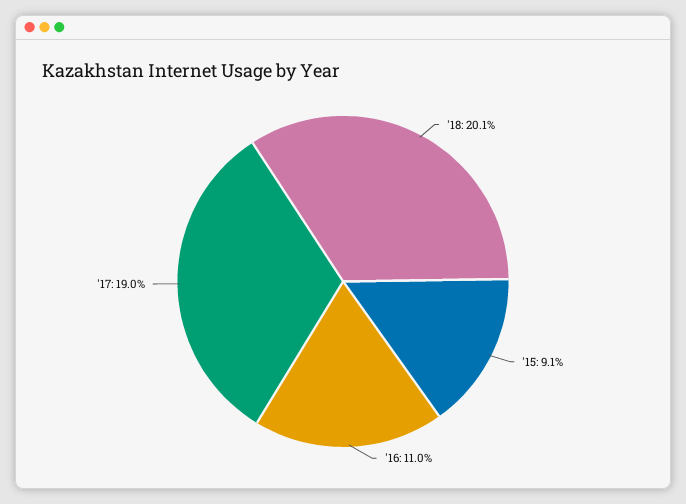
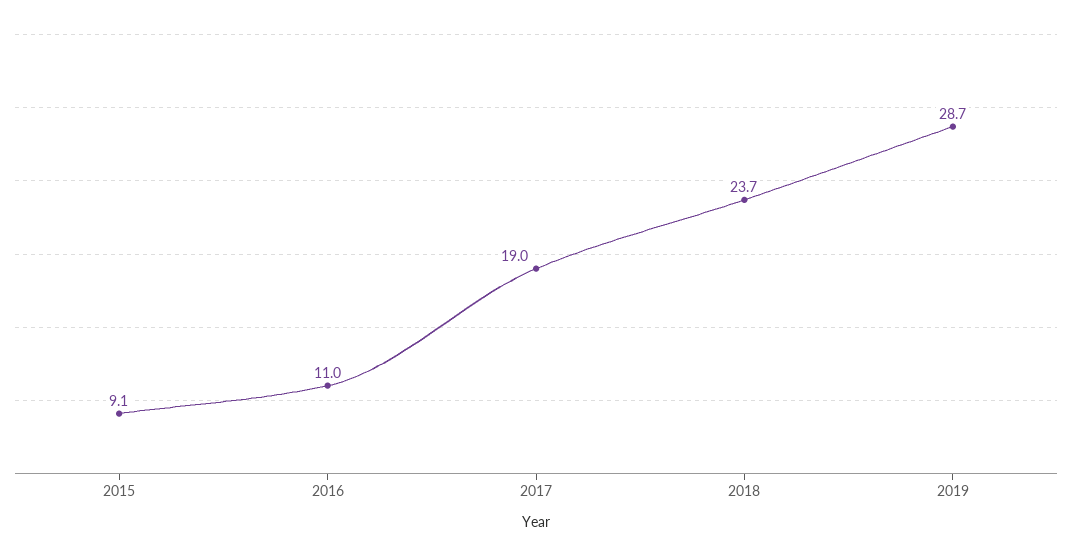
'18: 20.1 -> 23.7
2019: none -> 28.7

